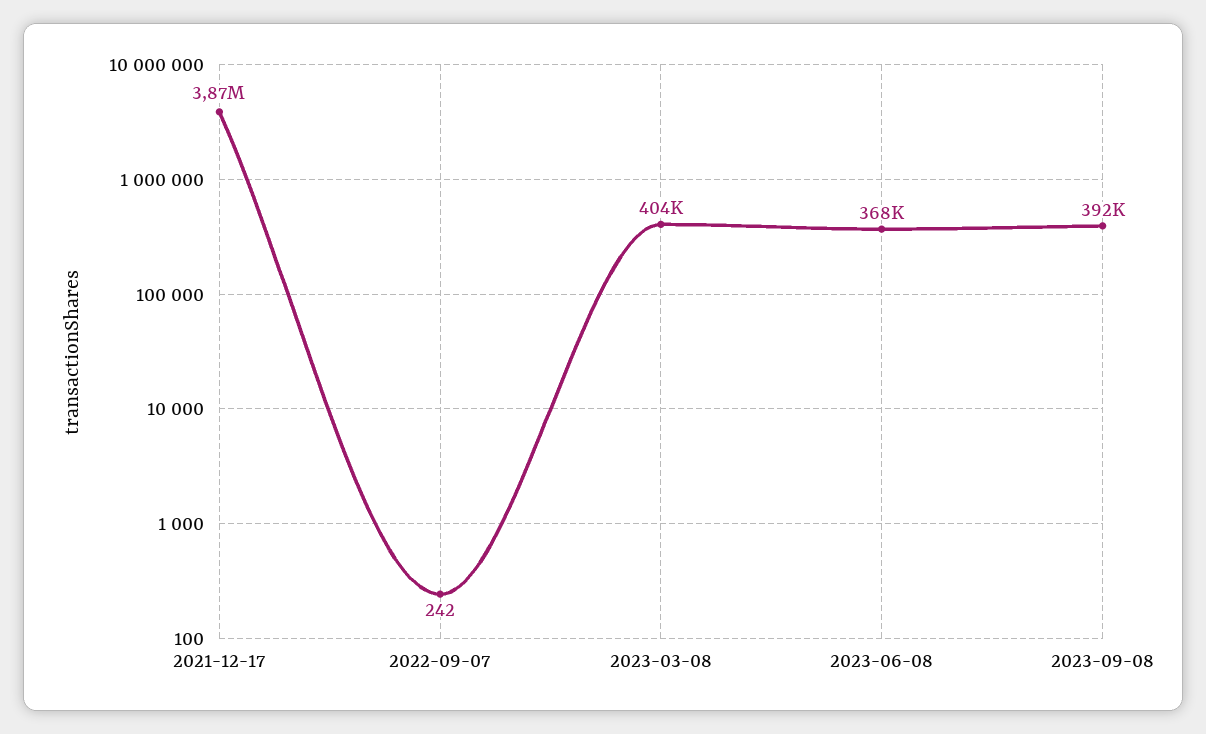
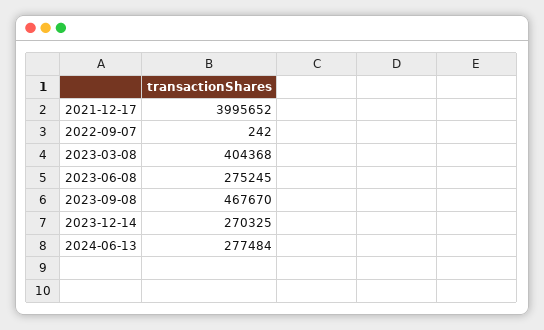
2021-12-17: 3870000 -> 3995652
2023-06-08: 368000 -> 275245
2023-09-08: 392000 -> 467670
2023-12-14: none -> 270325
2024-06-13: none -> 277484

